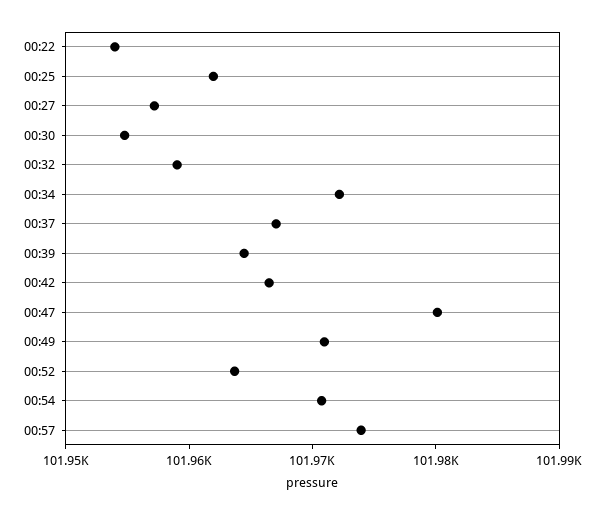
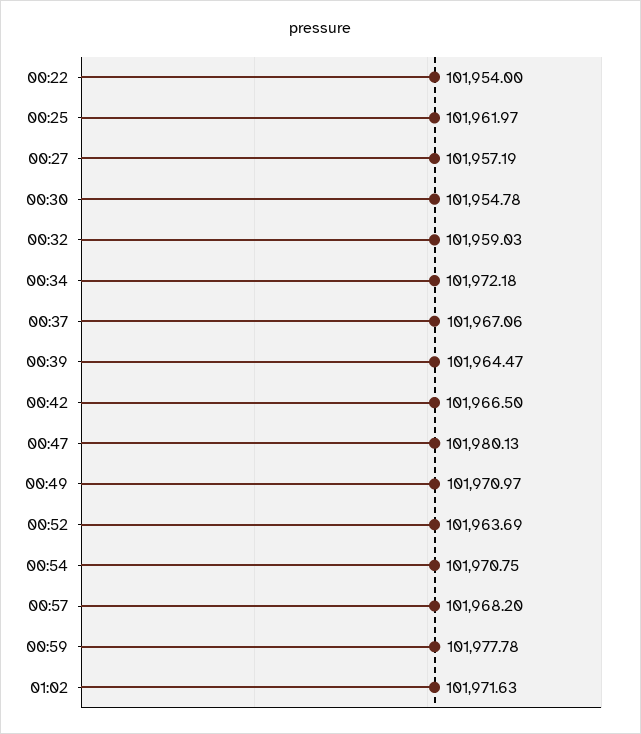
00:57: 101974 -> 101968.2
00:59: none -> 101977.78
01:02: none -> 101971.63

